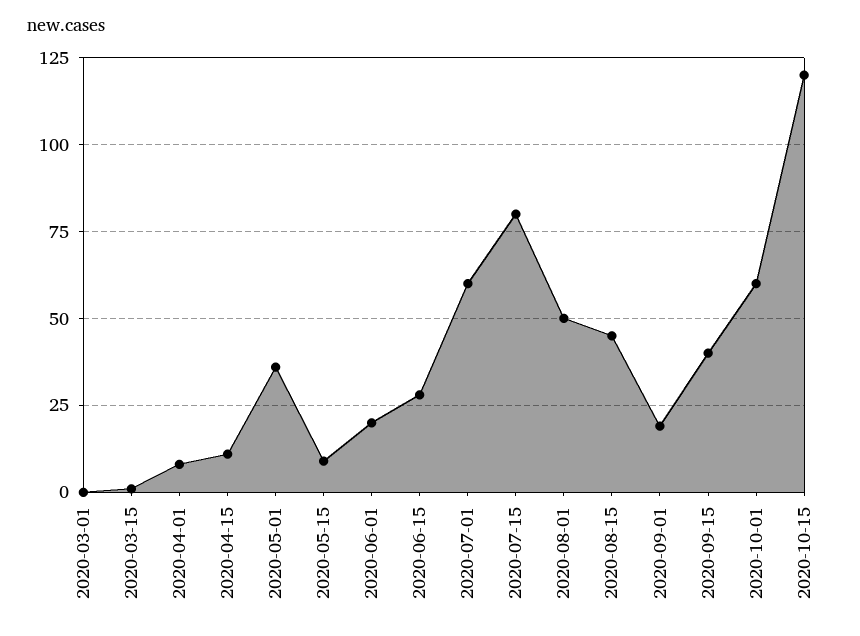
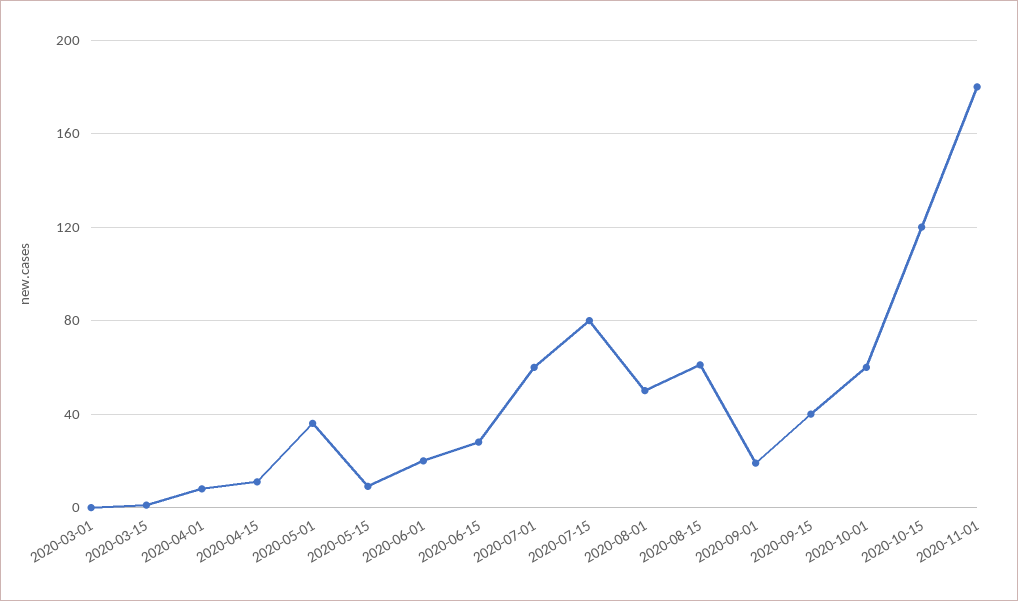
2020-08-15: 45 -> 60
2020-11-01: none -> 180

